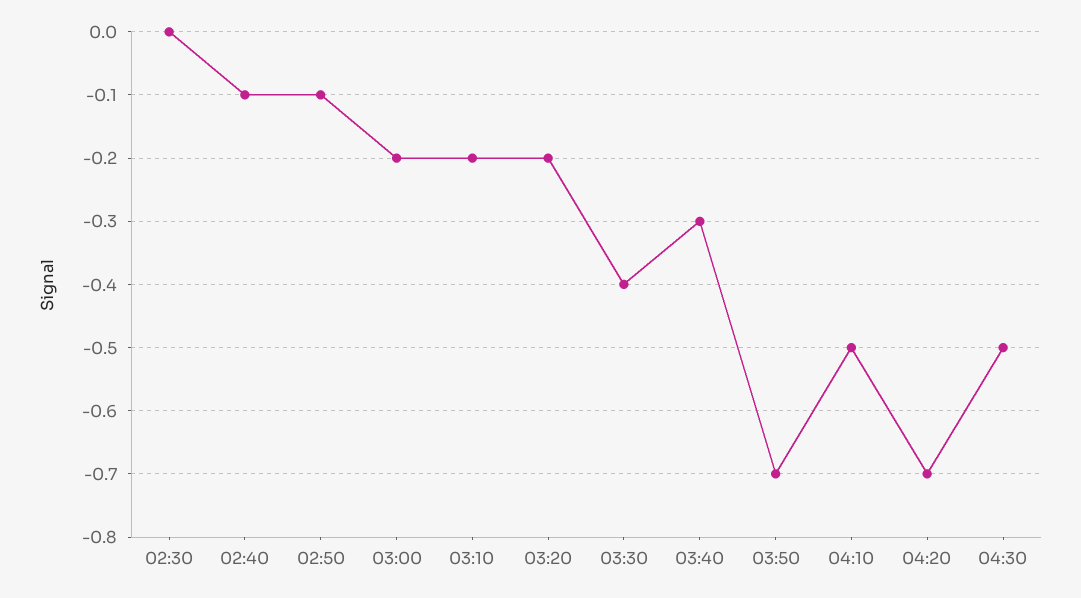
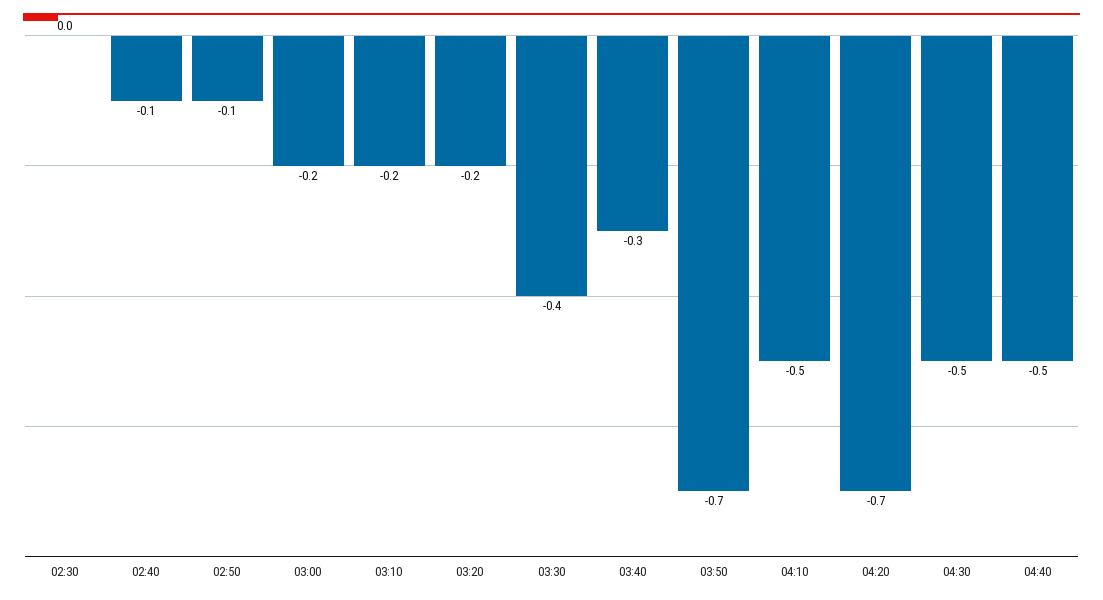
04:40: none -> -0.5

